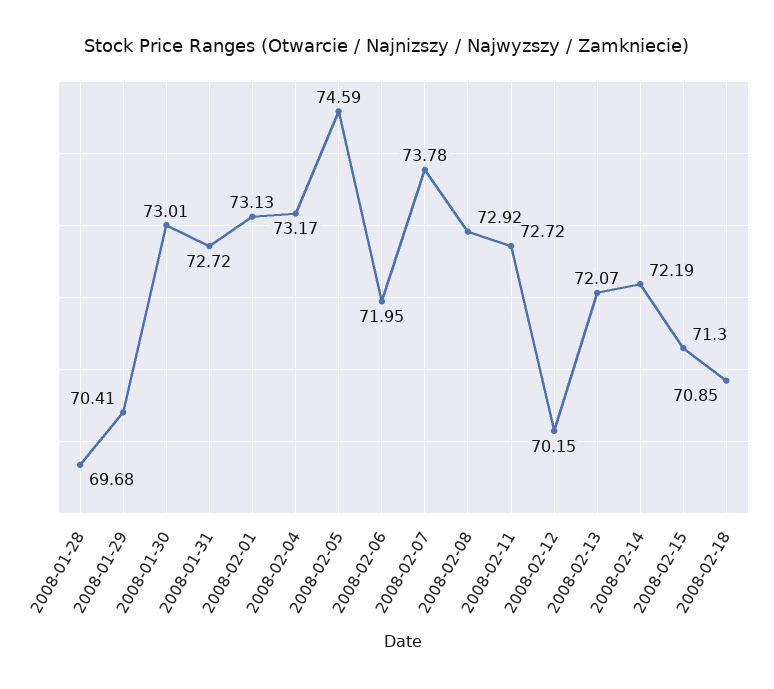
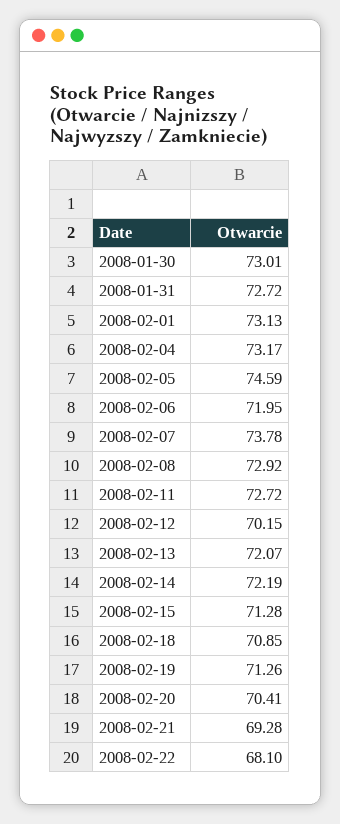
2008-01-28: 69.68 -> none
2008-01-29: 70.41 -> none
2008-02-15: 71.3 -> 71.28
2008-02-19: none -> 71.26
2008-02-20: none -> 70.41
2008-02-21: none -> 69.28
2008-02-22: none -> 68.1

